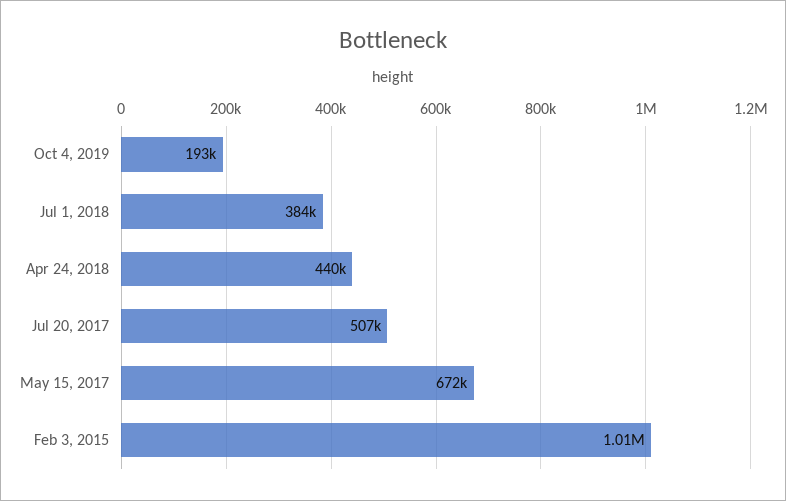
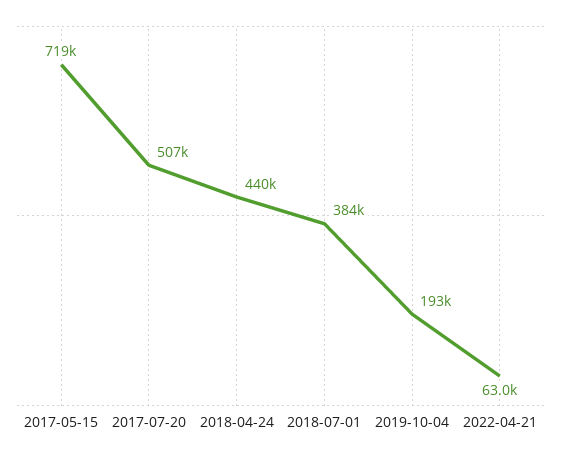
May 15, 2017: 672000 -> 719000
Feb 3, 2015: 1010000 -> none
2022-04-21: none -> 63000

